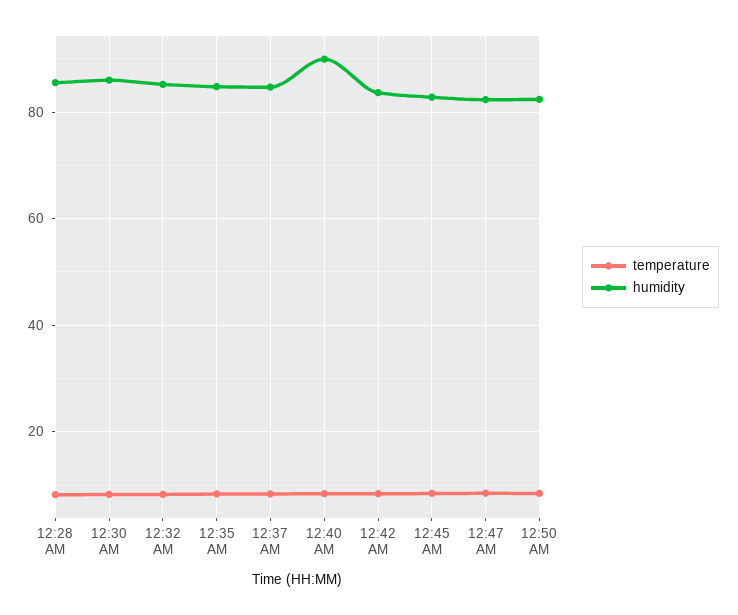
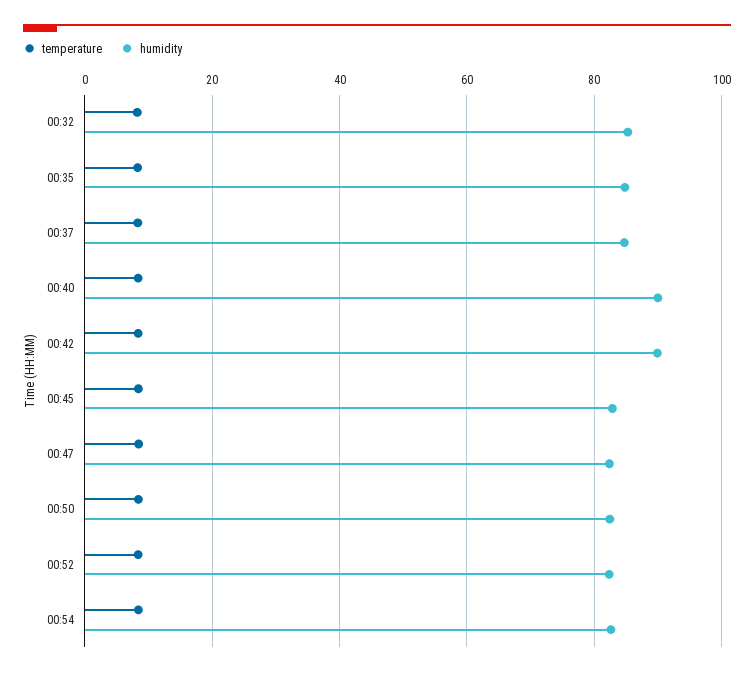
temperature, 12:28 AM: 8 -> none
humidity, 12:28 AM: 86 -> none
temperature, 12:30 AM: 8 -> none
humidity, 12:30 AM: 86 -> none
humidity, 12:42 AM: 84 -> 90
temperature, 00:52: none -> 8
humidity, 00:52: none -> 82
temperature, 00:54: none -> 8
humidity, 00:54: none -> 82

